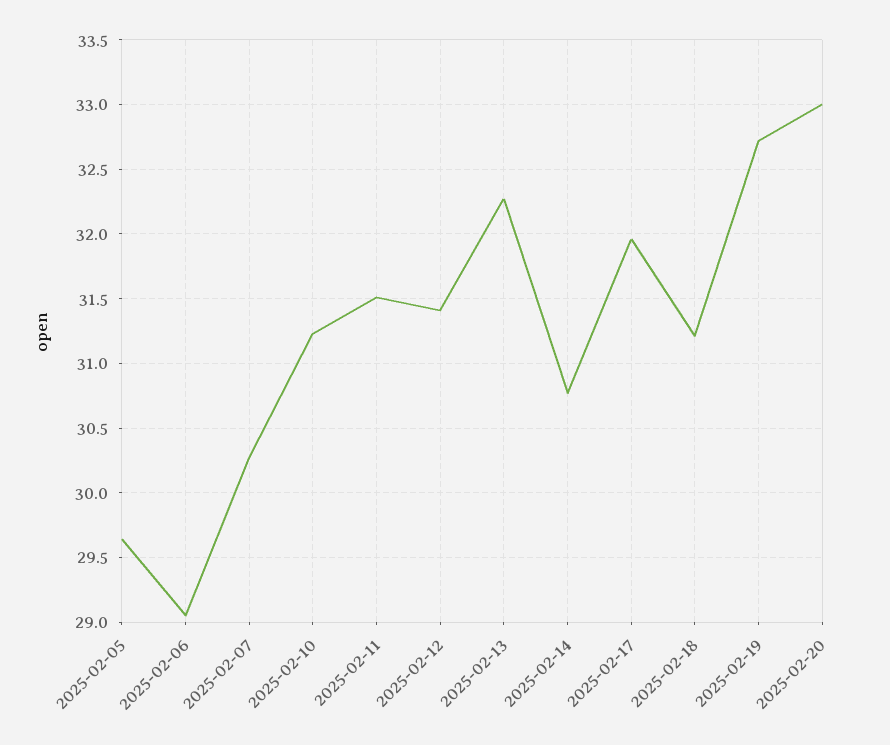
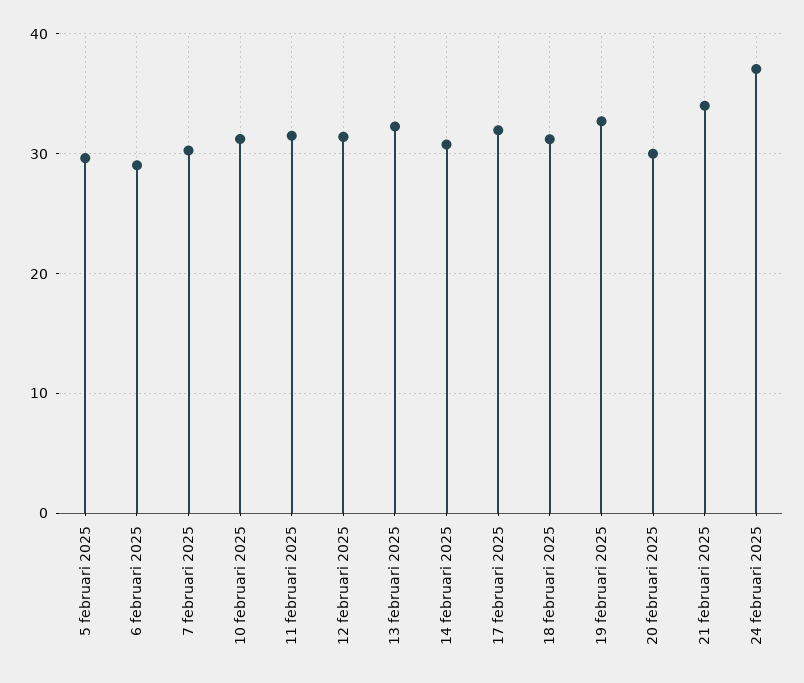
2025-02-20: 33 -> 30
21 februari 2025: none -> 34
24 februari 2025: none -> 37

